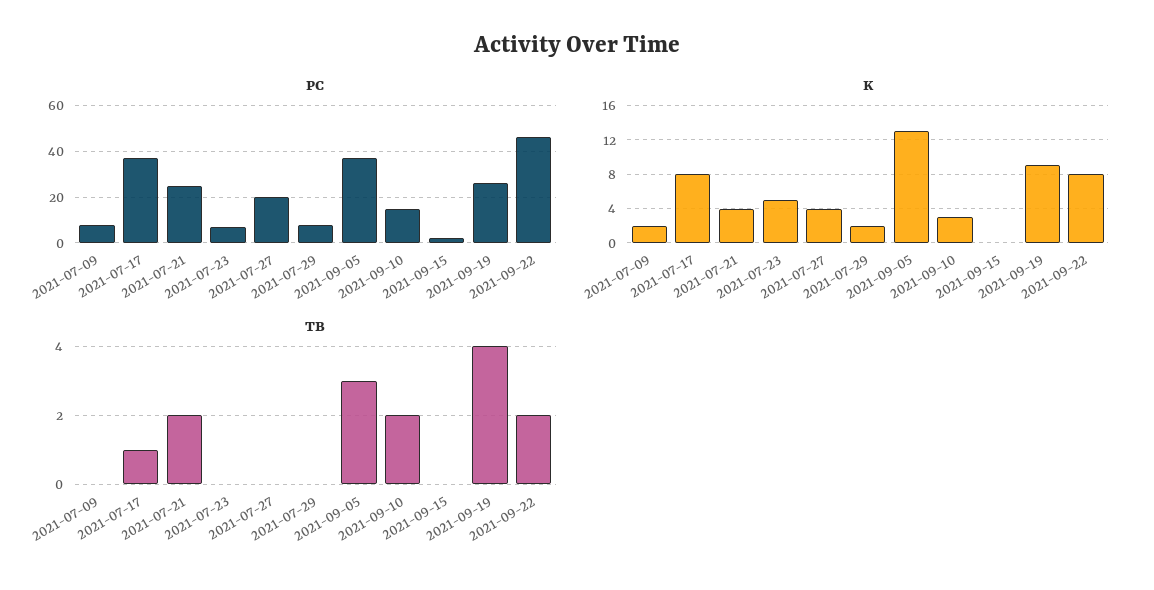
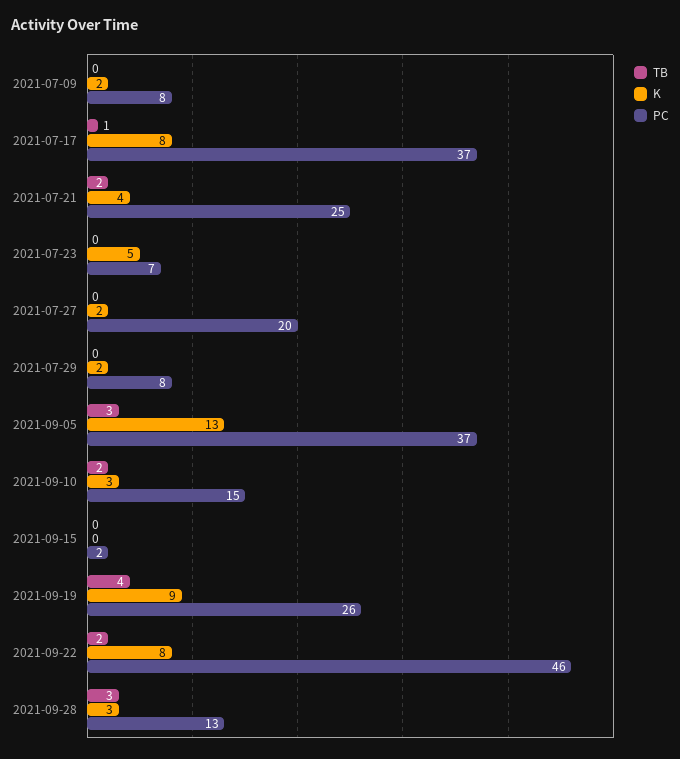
K, 2021-07-27: 4 -> 2
TB, 2021-09-28: none -> 3
K, 2021-09-28: none -> 3
PC, 2021-09-28: none -> 13

